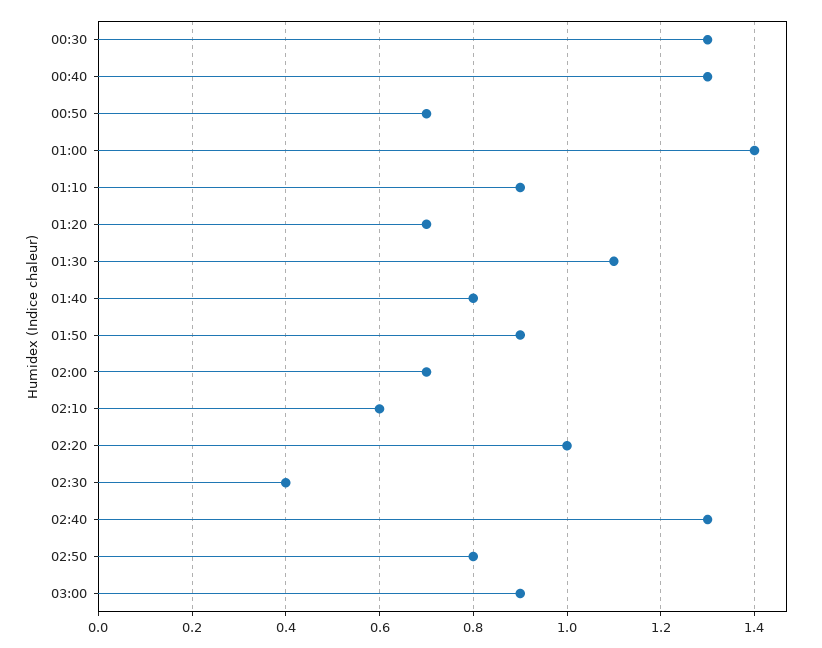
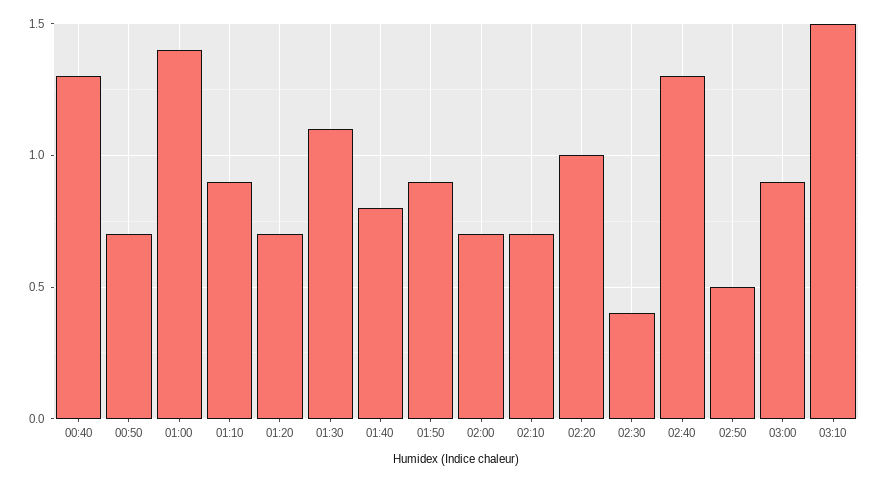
00:30: 1.3 -> none
02:10: 0.6 -> 0.7
02:50: 0.8 -> 0.5
03:10: none -> 1.5

